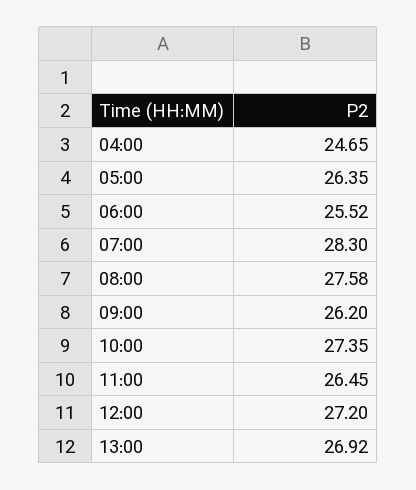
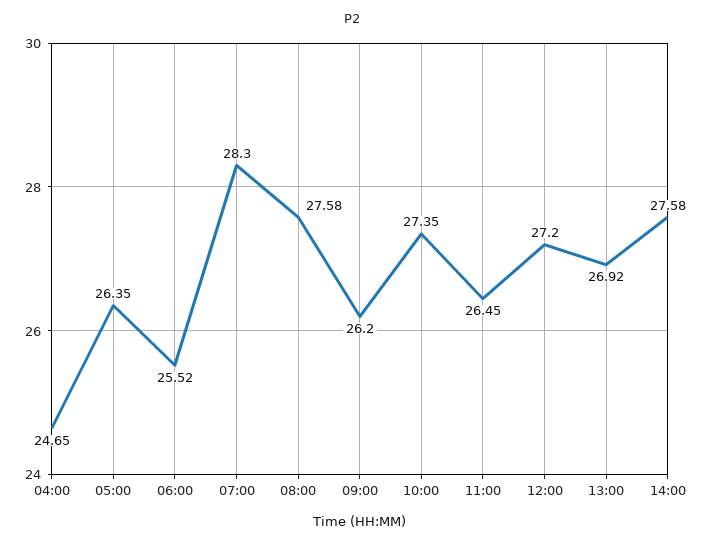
14:00: none -> 27.58

